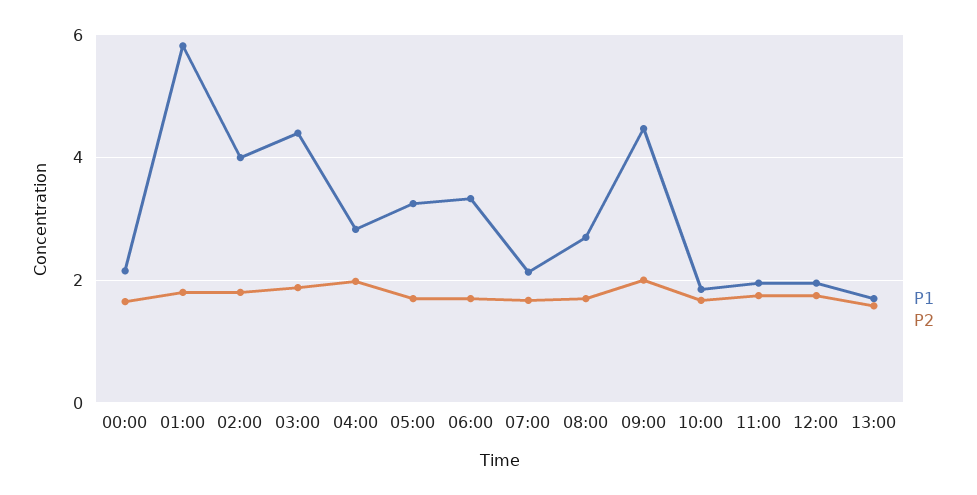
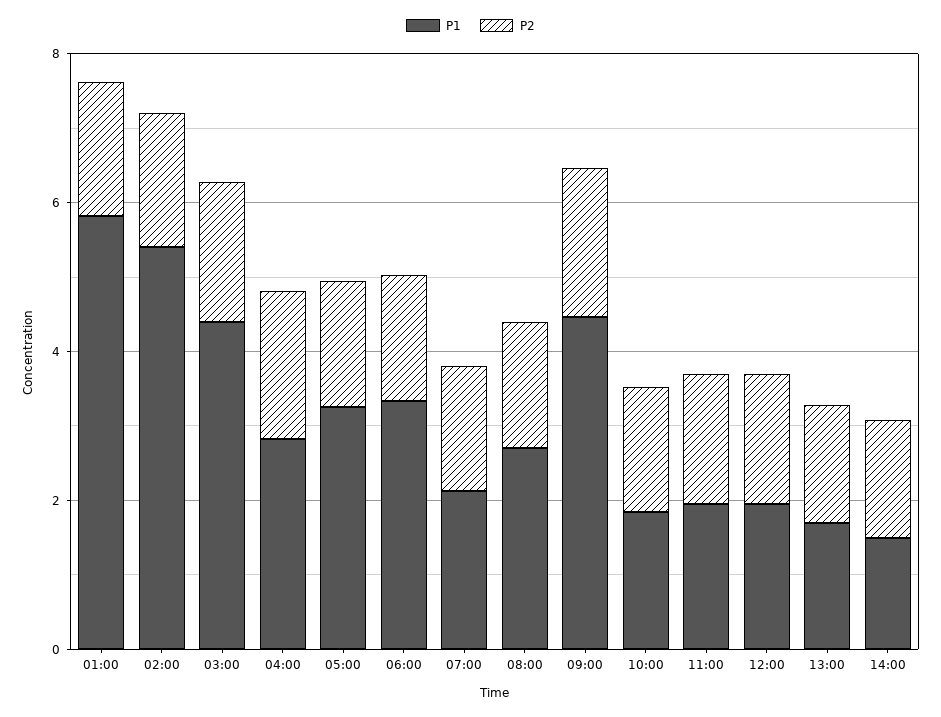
P1, 00:00: 2.2 -> none
P2, 00:00: 1.6 -> none
P1, 02:00: 4 -> 5.5
P1, 14:00: none -> 1.5
P2, 14:00: none -> 1.5

